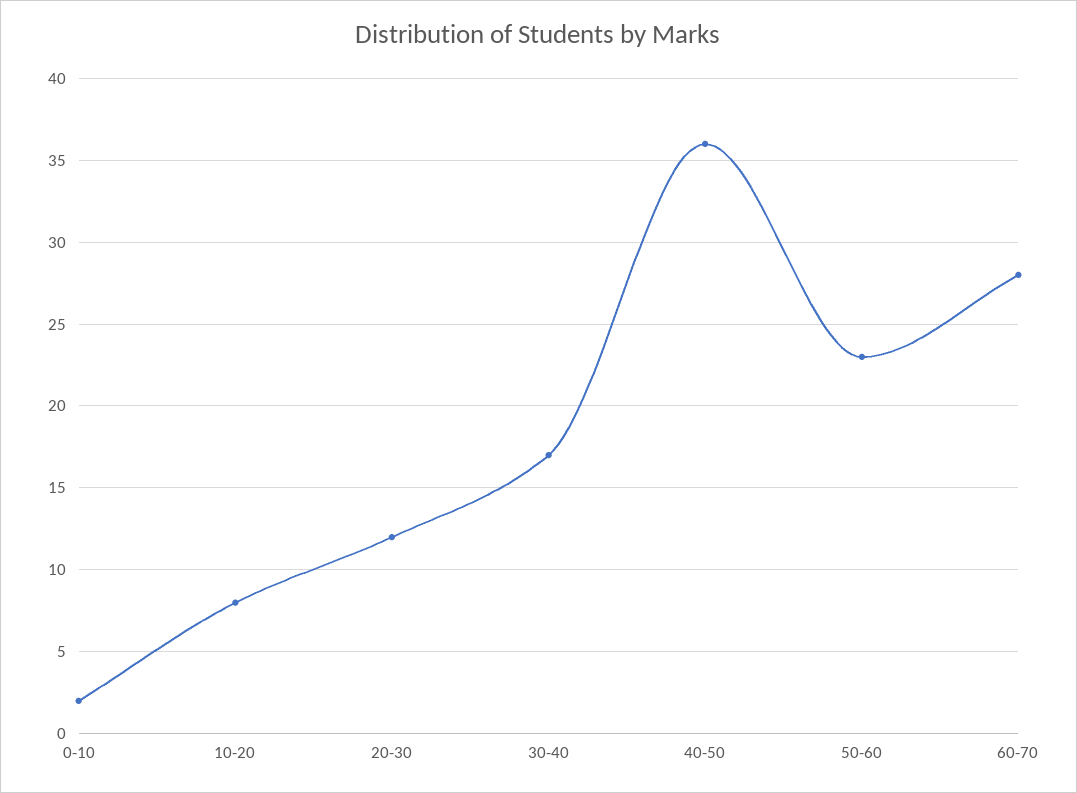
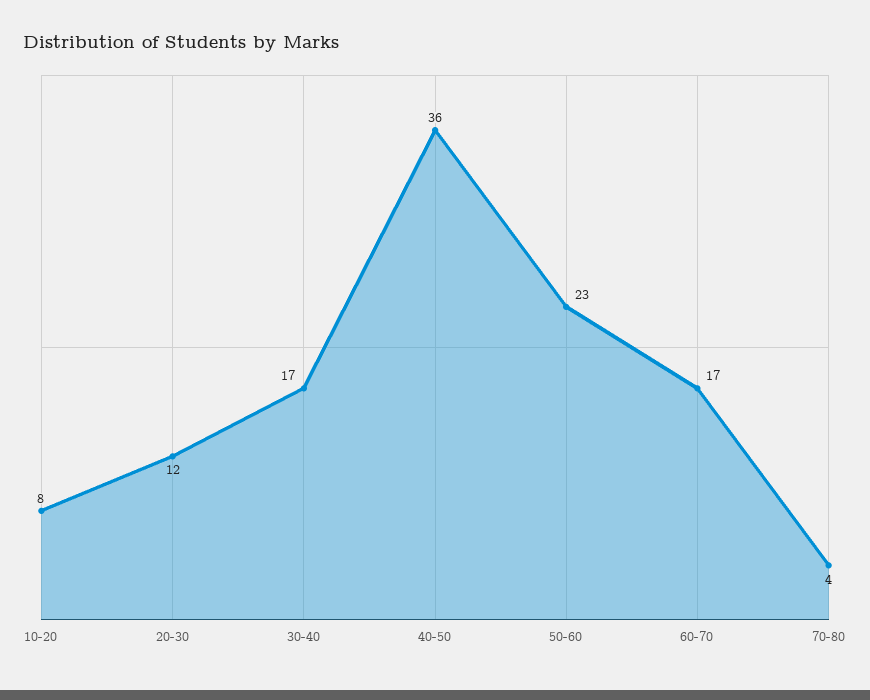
0-10: 2 -> none
60-70: 28 -> 17
70-80: none -> 4

